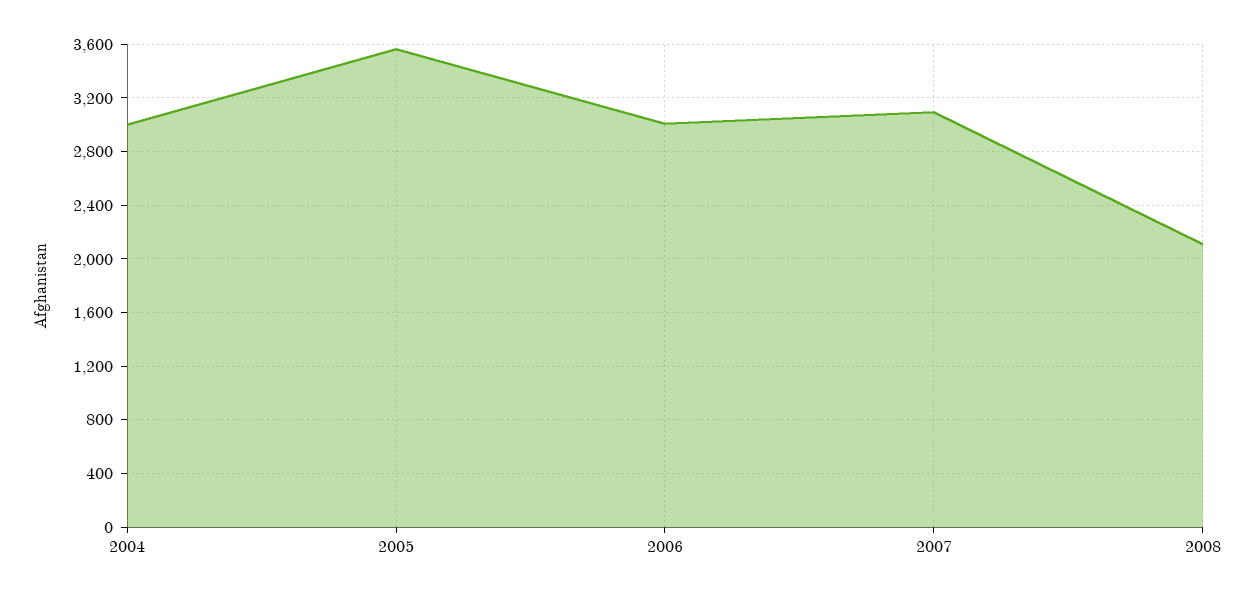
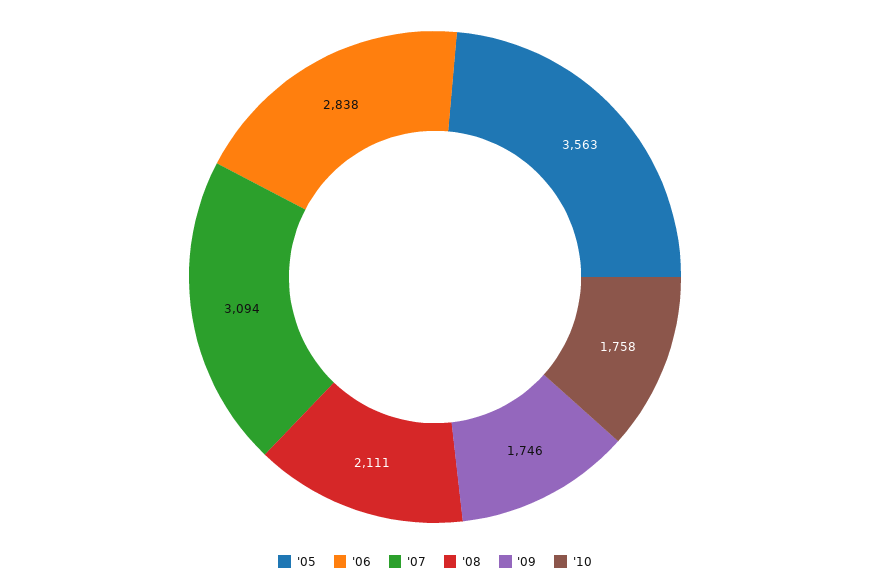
2004: 3000 -> none
2006: 3000 -> 2838
'09: none -> 1746
'10: none -> 1758

